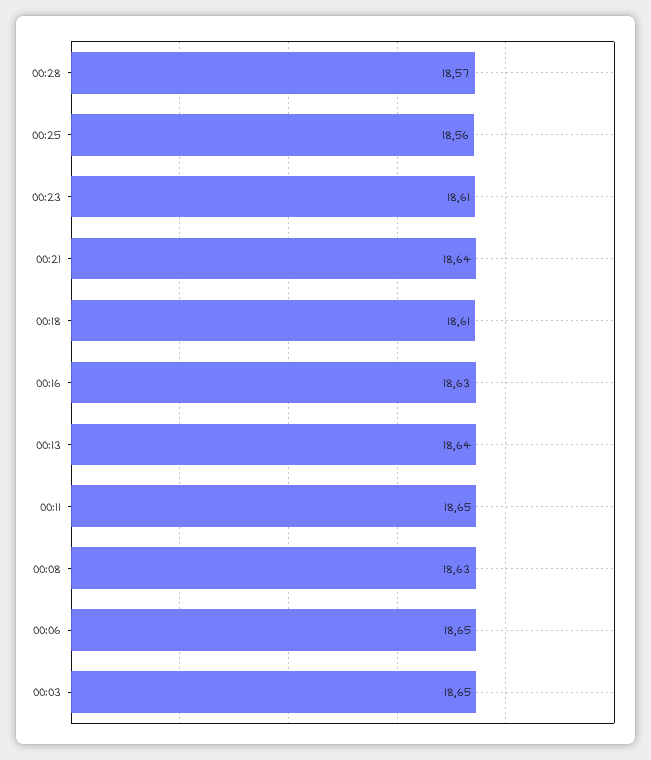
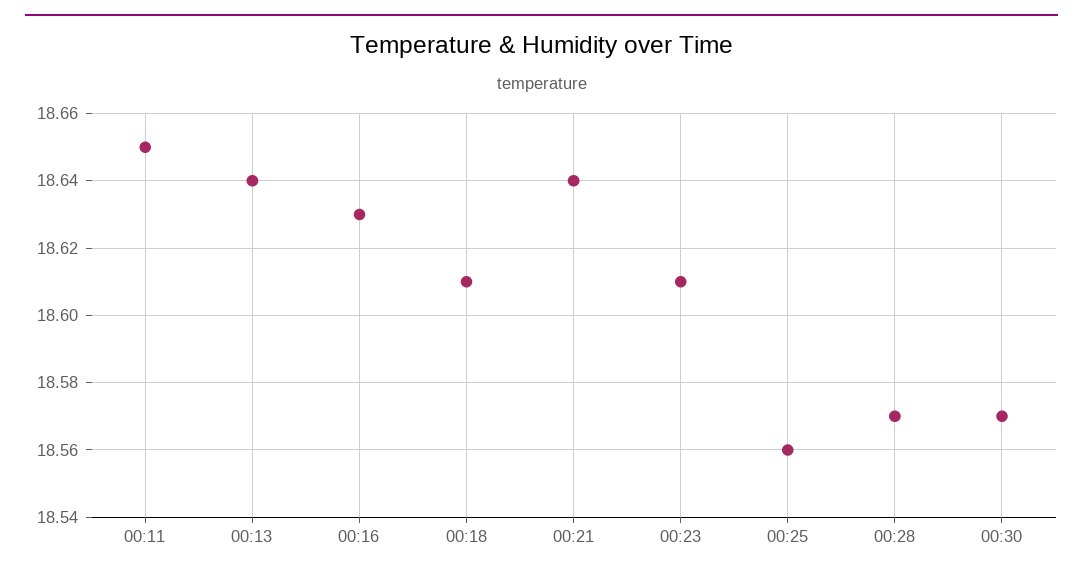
00:08: 18.63 -> none
00:06: 18.65 -> none
00:03: 18.65 -> none
00:30: none -> 18.57

